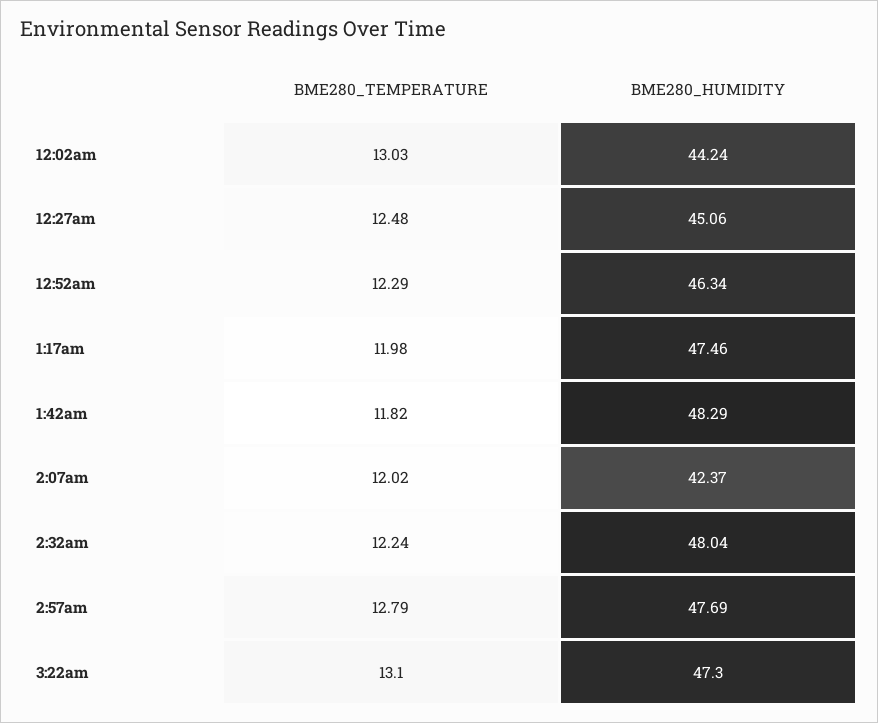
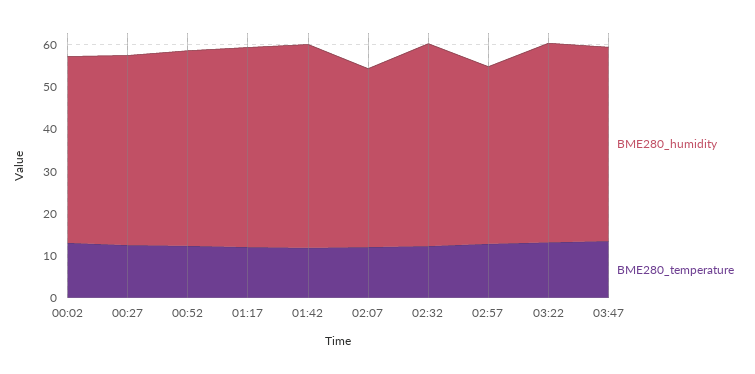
BME280_HUMIDITY, 2:57am: 47.69 -> 42
BME280_HUMIDITY, 03:47: none -> 46
BME280_TEMPERATURE, 03:47: none -> 14

